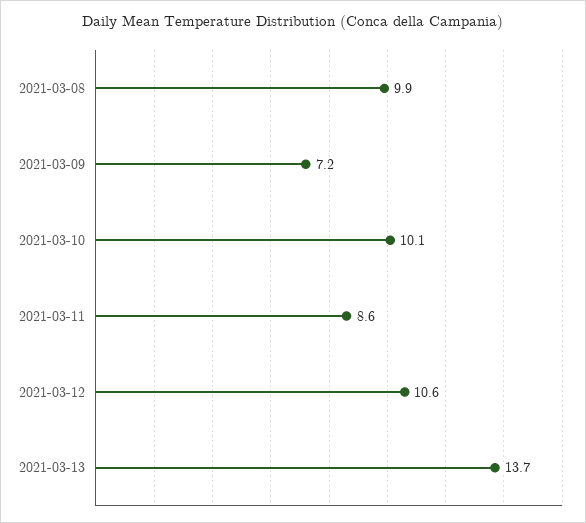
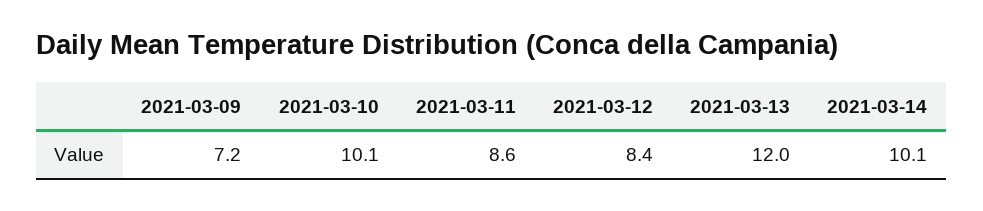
2021-03-08: 9.9 -> none
2021-03-12: 10.6 -> 8.4
2021-03-13: 13.7 -> 12
2021-03-14: none -> 10.1

